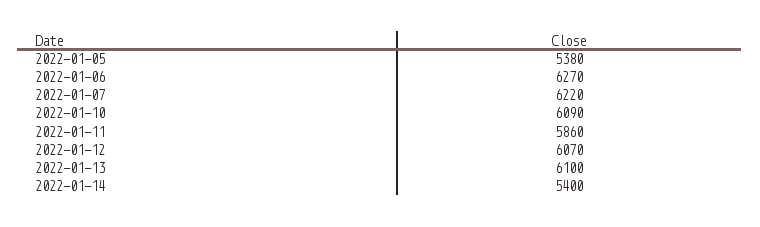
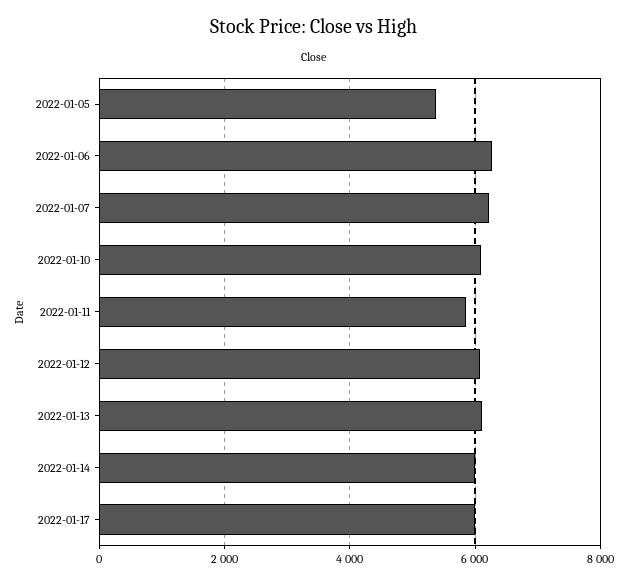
2022-01-14: 5400 -> 6000
2022-01-17: none -> 6000

